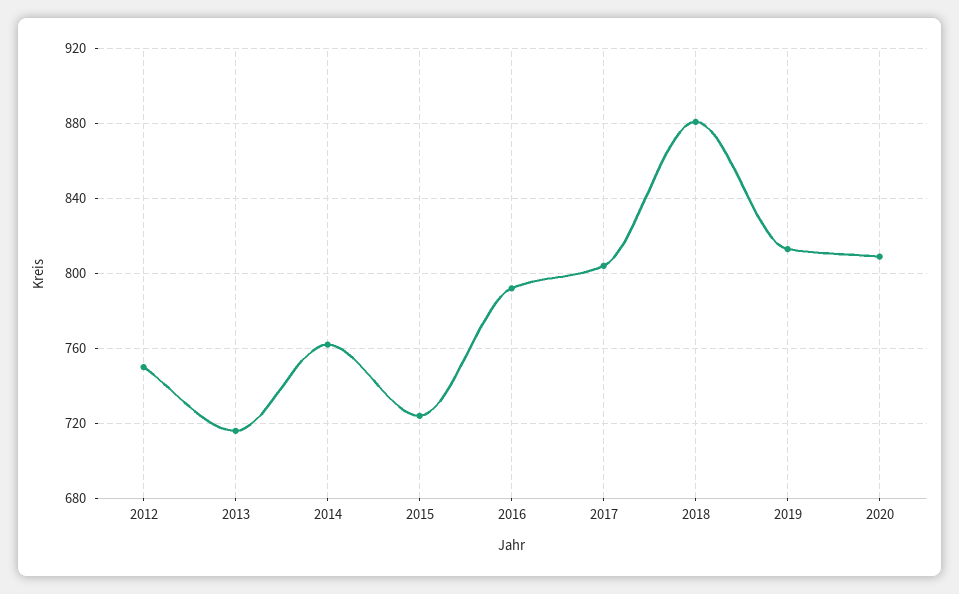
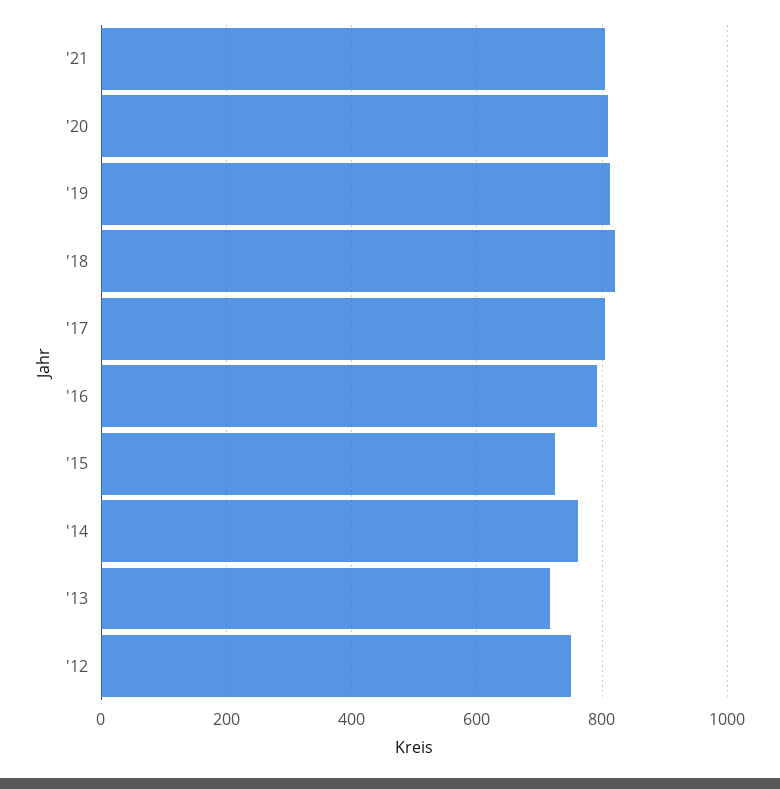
2018: 880 -> 820
'21: none -> 800

